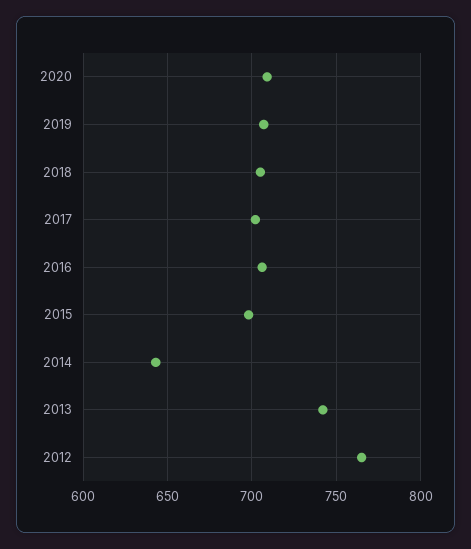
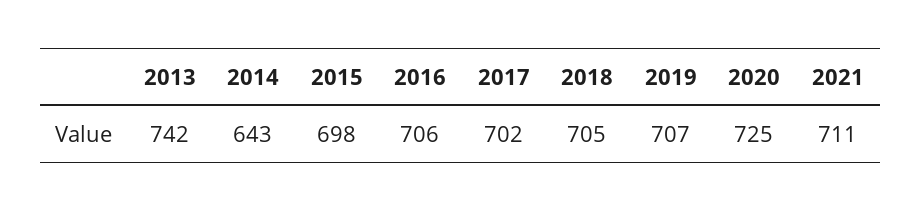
2020: 710 -> 725
2012: 765 -> none
2021: none -> 711

